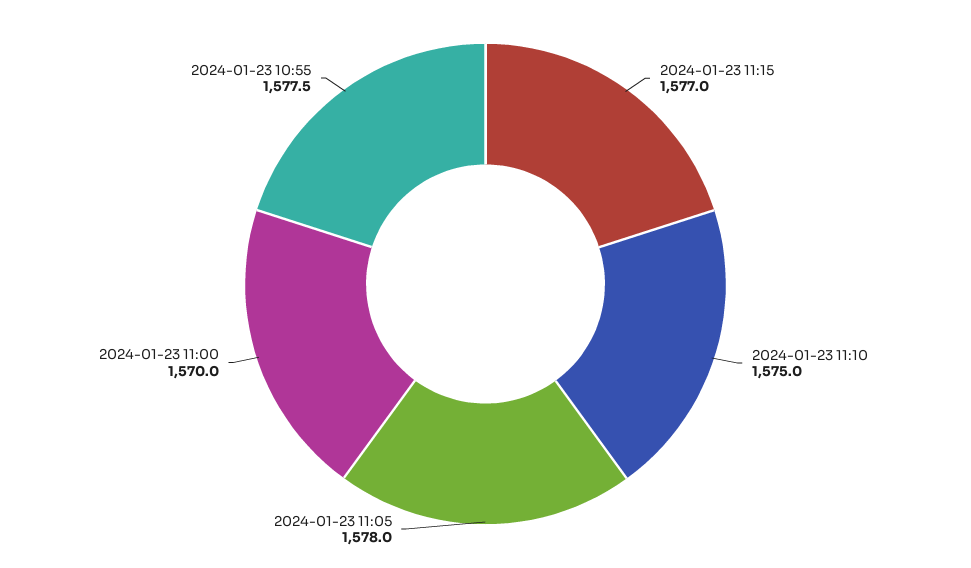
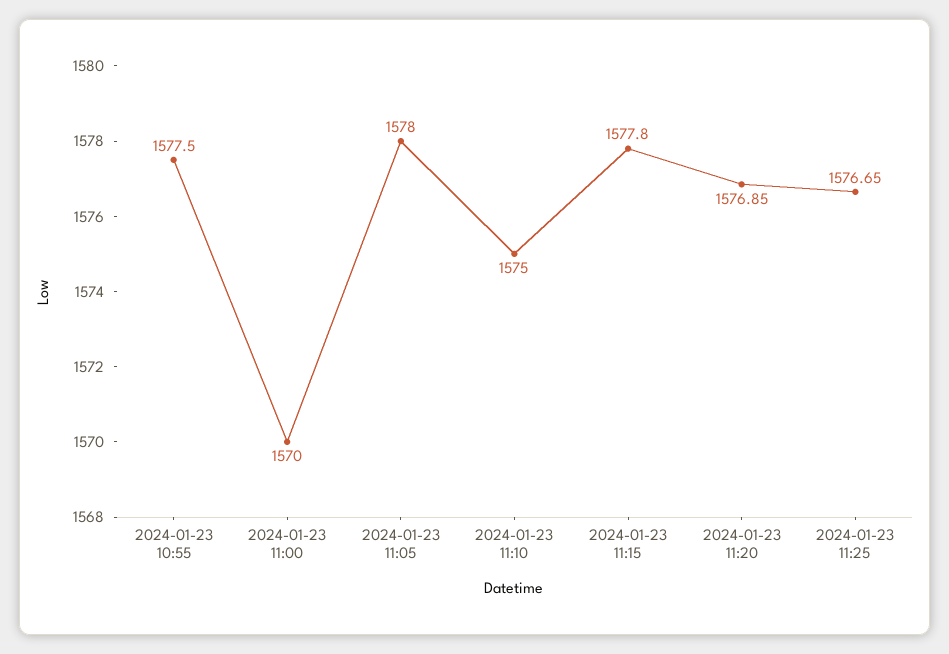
2024-01-23 11:15: 1577 -> 1577.8
2024-01-23 11:20: none -> 1576.85
2024-01-23 11:25: none -> 1576.65

